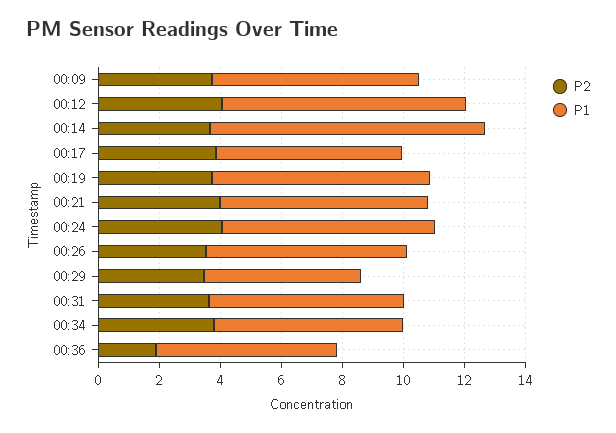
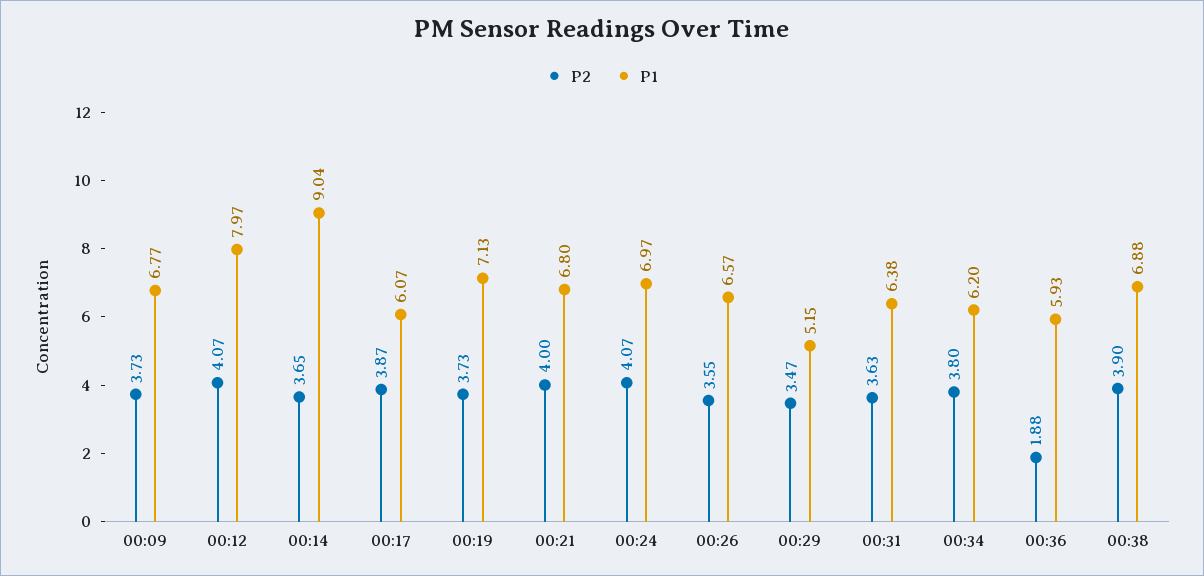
P2, 00:38: none -> 3.9
P1, 00:38: none -> 6.88

